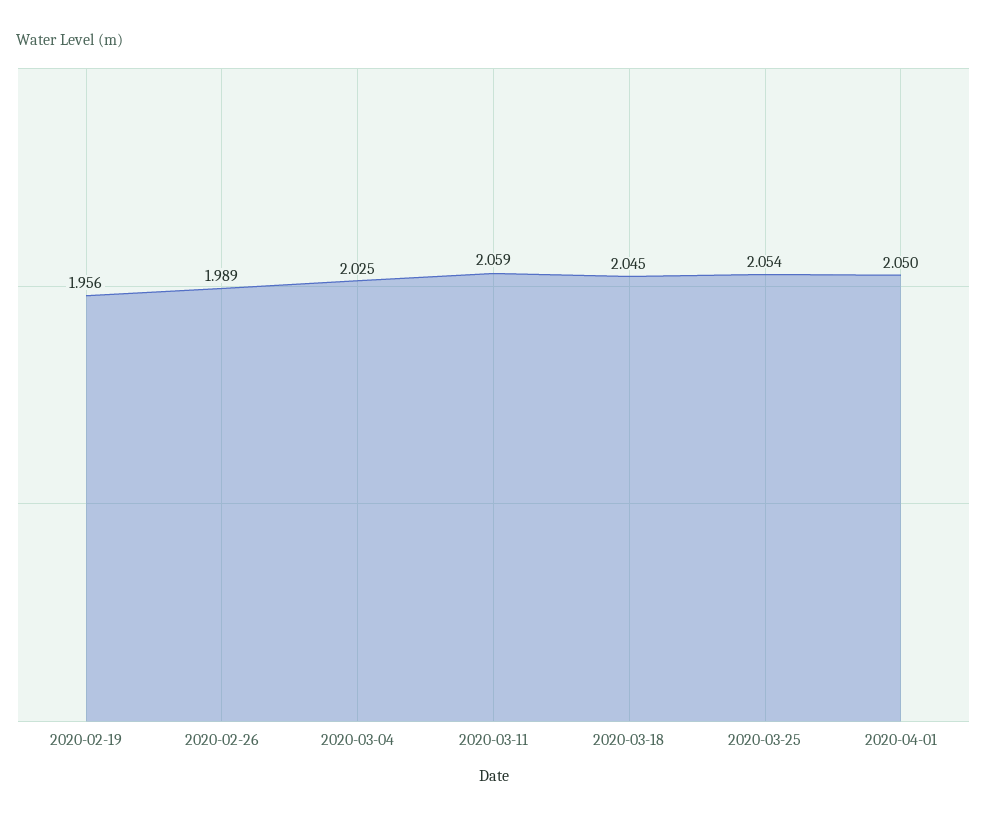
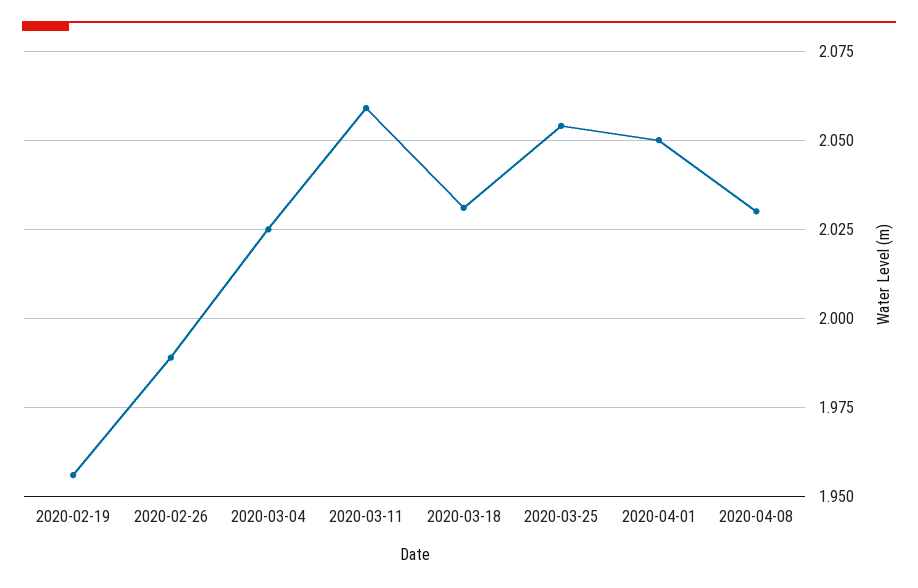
2020-03-18: 2.045 -> 2.03
2020-04-08: none -> 2.03

